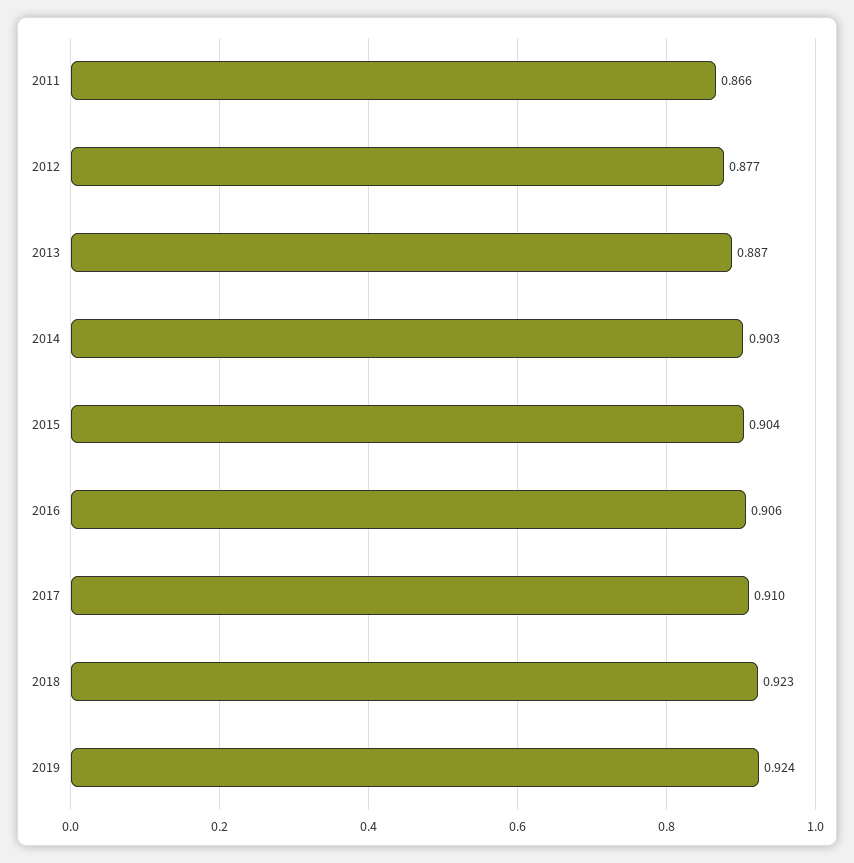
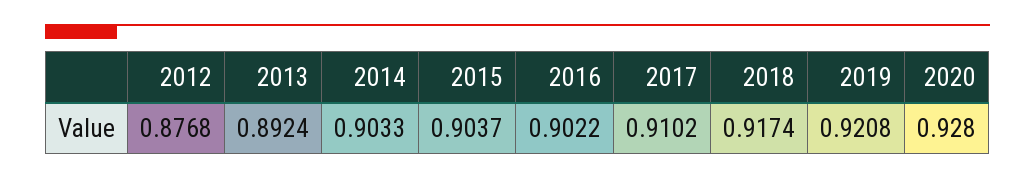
2011: 0.866 -> none
2013: 0.887 -> 0.8924
2016: 0.906 -> 0.9022
2018: 0.923 -> 0.9174
2019: 0.924 -> 0.9208
2020: none -> 0.928

